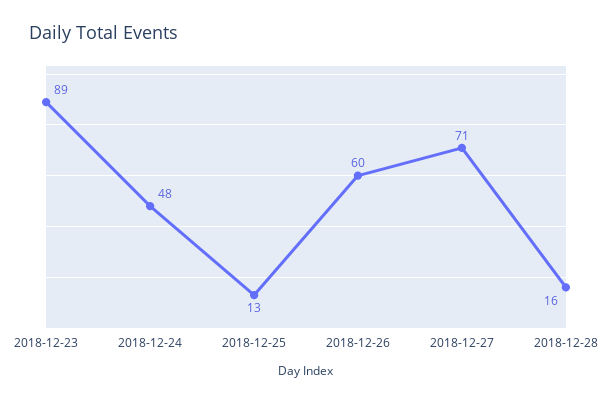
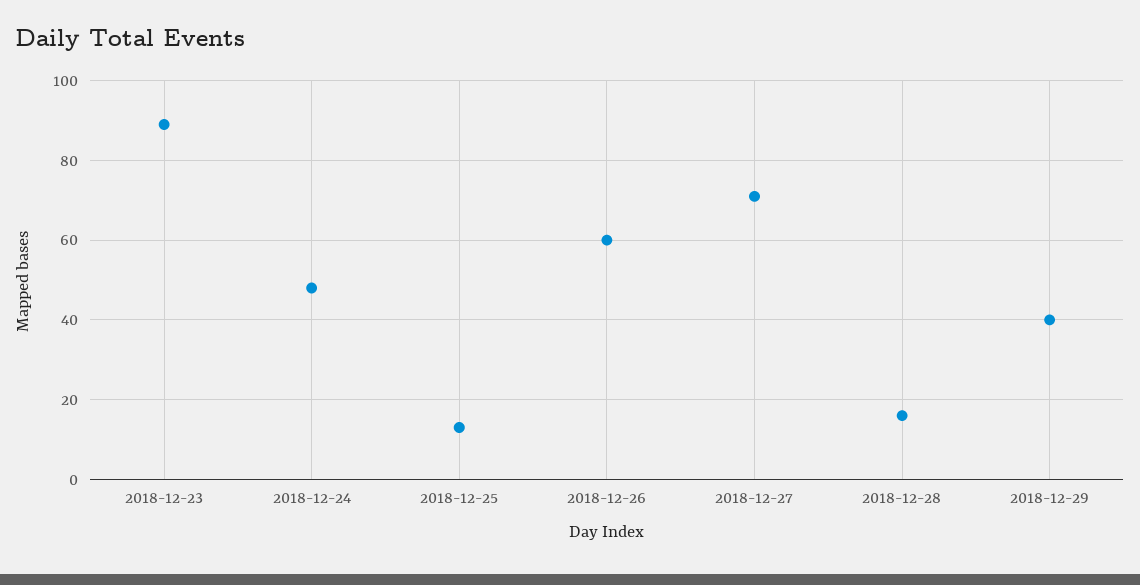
2018-12-29: none -> 40

